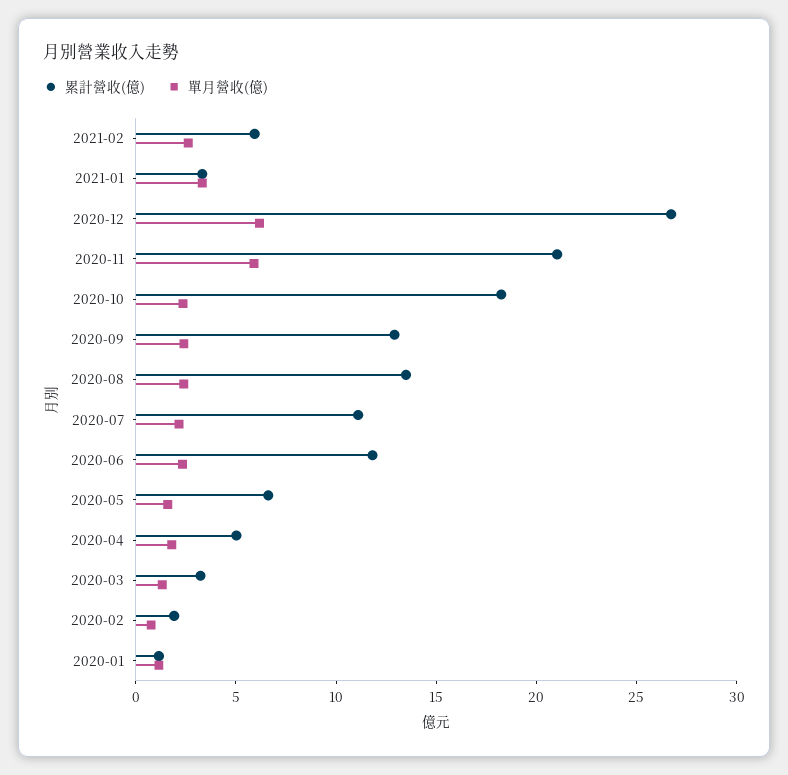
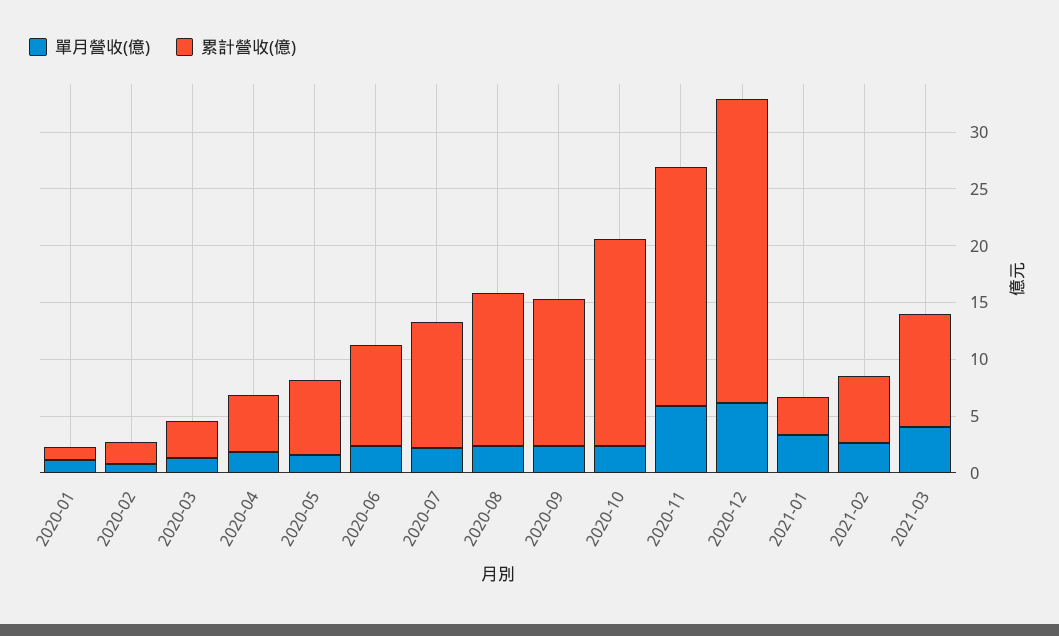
累計營收(億), 2020-06: 12 -> 9
單月營收(億), 2021-03: none -> 4
累計營收(億), 2021-03: none -> 10

